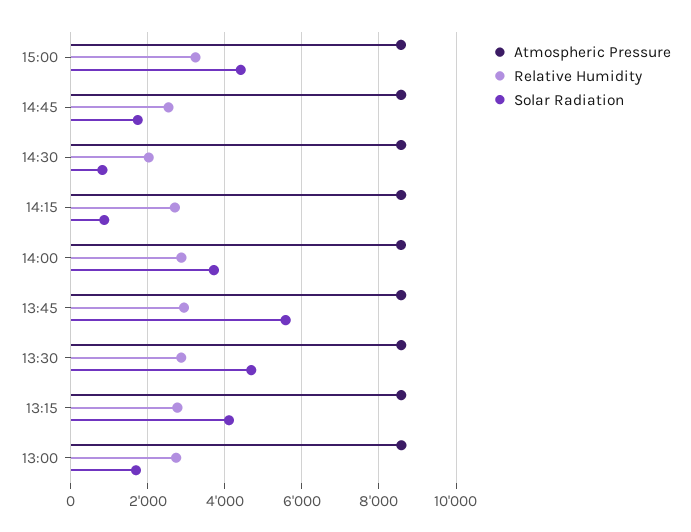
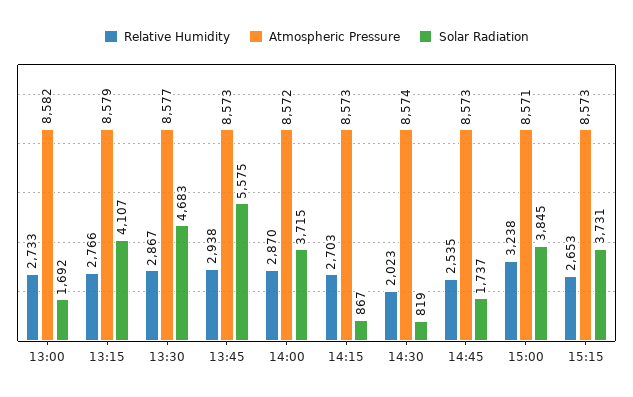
Solar Radiation, 15:00: 4400 -> 3845
Relative Humidity, 15:15: none -> 2653
Atmospheric Pressure, 15:15: none -> 8573
Solar Radiation, 15:15: none -> 3731

